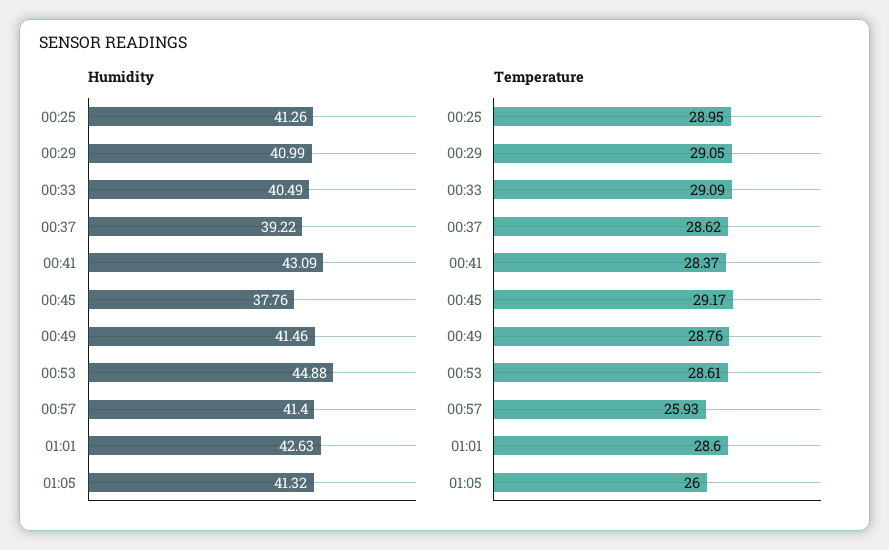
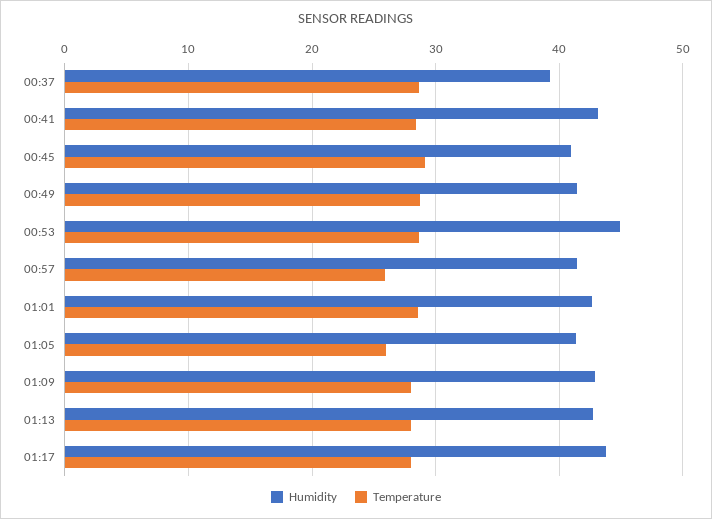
Humidity, 00:25: 41.26 -> none
Humidity, 00:29: 40.99 -> none
Humidity, 00:33: 40.49 -> none
Humidity, 00:45: 37.76 -> 41
Temperature, 00:25: 28.95 -> none
Temperature, 00:29: 29.05 -> none
Temperature, 00:33: 29.09 -> none
Humidity, 01:09: none -> 43
Temperature, 01:09: none -> 28
Humidity, 01:13: none -> 43
Temperature, 01:13: none -> 28
Humidity, 01:17: none -> 44
Temperature, 01:17: none -> 28

